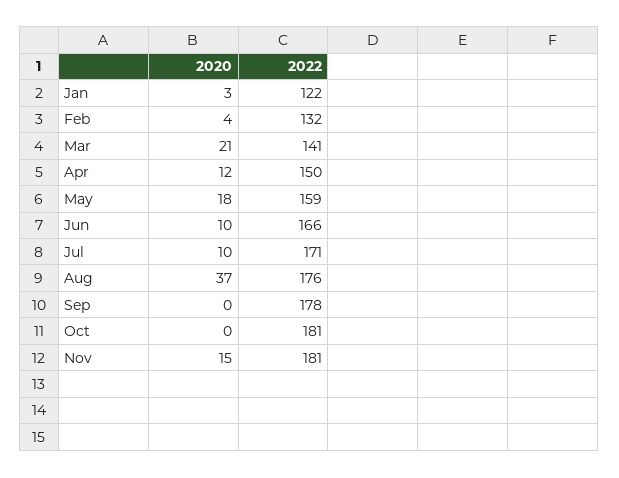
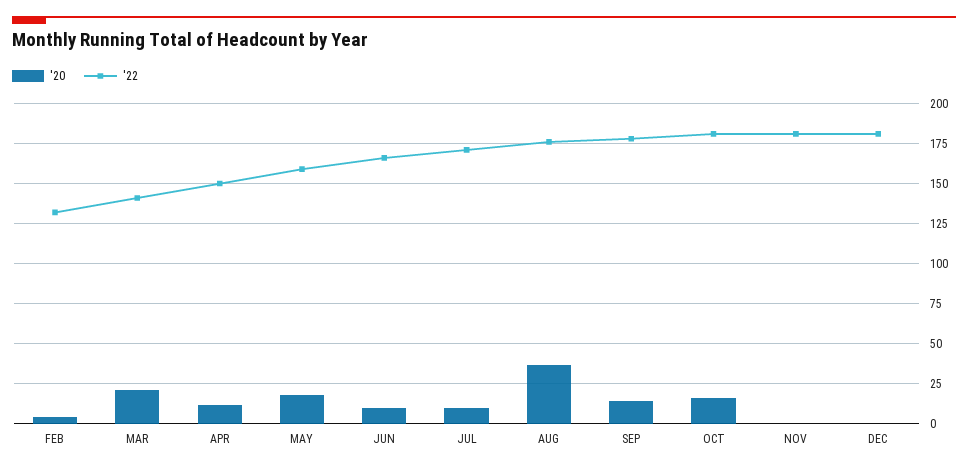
2020, Jan: 3 -> none
2022, Jan: 122 -> none
2020, Sep: 0 -> 15
2020, Oct: 0 -> 15
2020, Nov: 15 -> 0
2020, DEC: none -> 0
2022, DEC: none -> 180

